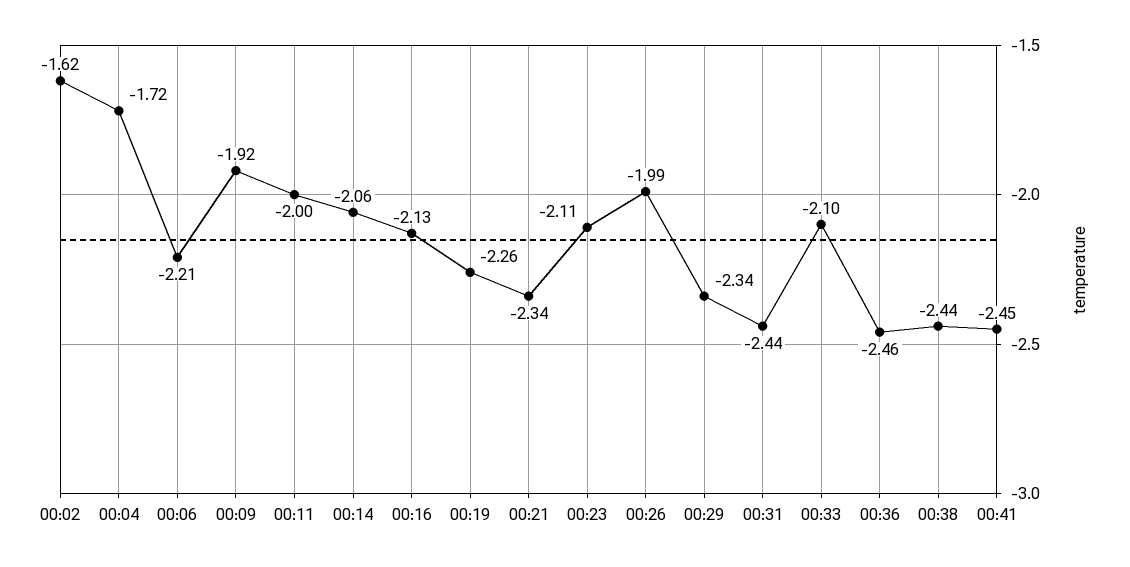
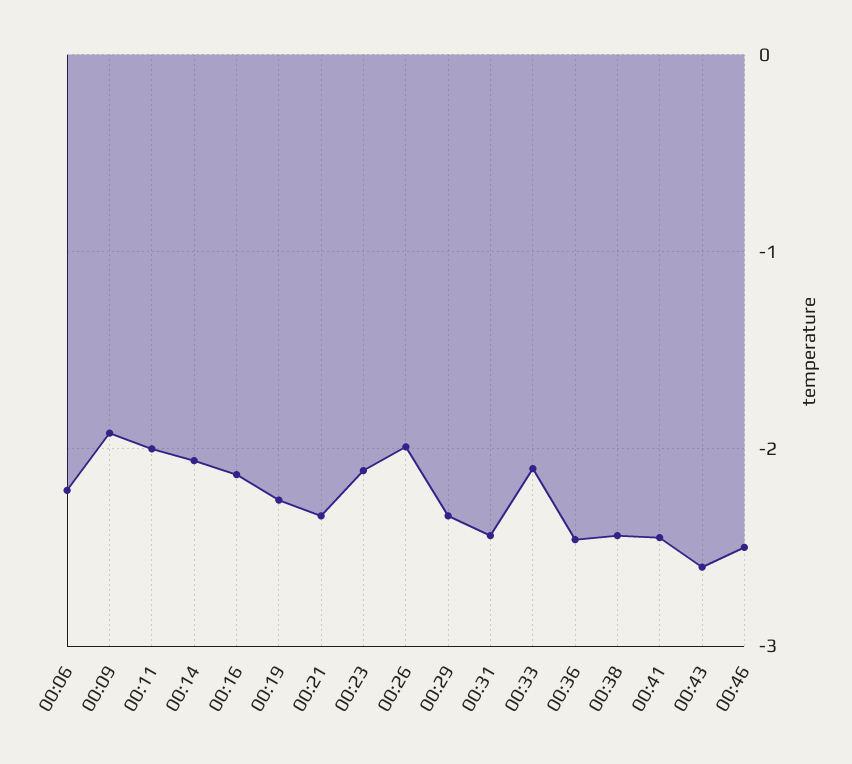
00:02: -1.62 -> none
00:04: -1.72 -> none
00:43: none -> -2.6
00:46: none -> -2.5

